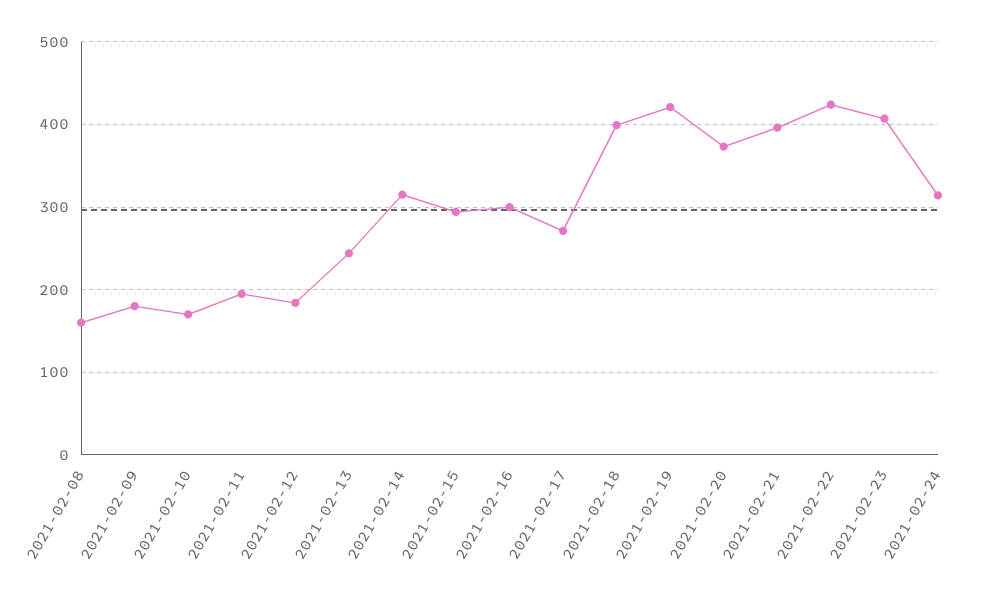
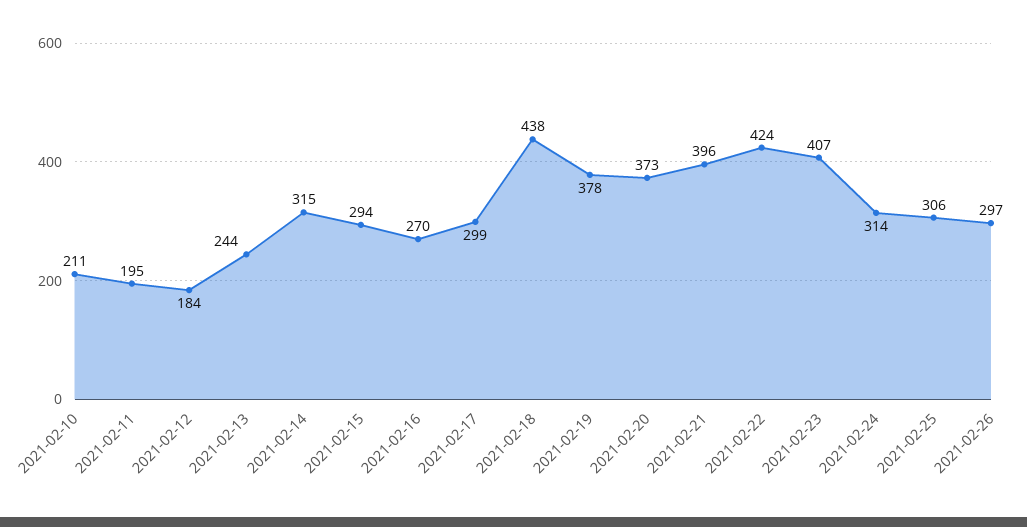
2021-02-08: 160 -> none
2021-02-09: 180 -> none
2021-02-10: 170 -> 211
2021-02-16: 300 -> 270
2021-02-17: 270 -> 299
2021-02-18: 400 -> 438
2021-02-19: 420 -> 378
2021-02-25: none -> 306
2021-02-26: none -> 297

